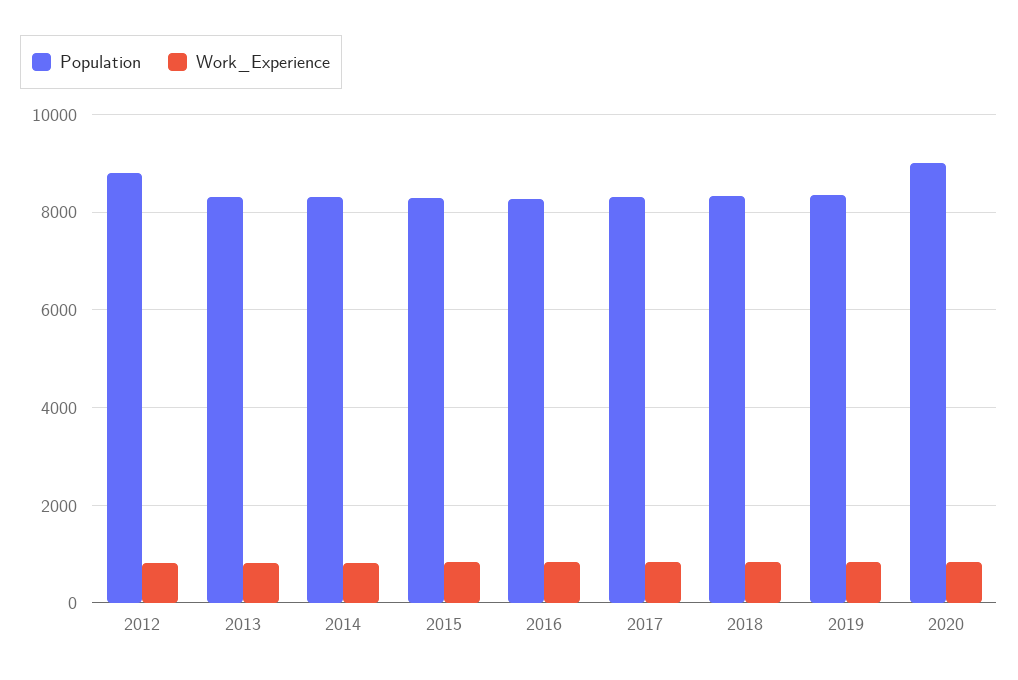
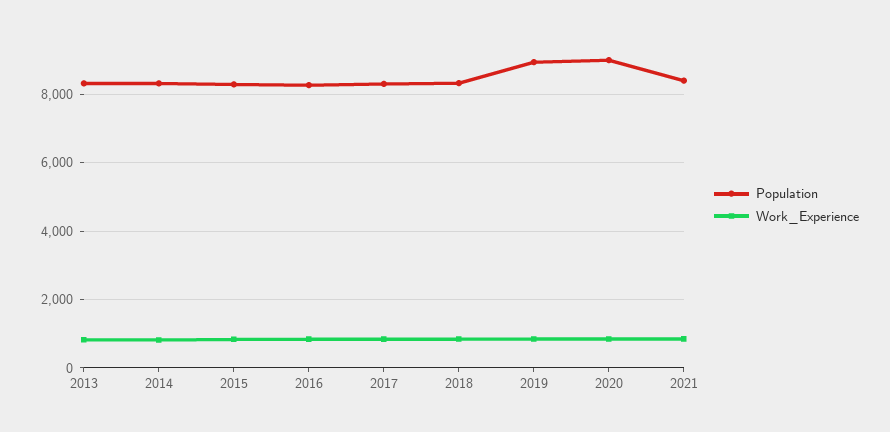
Population, 2012: 8800 -> none
Work_Experience, 2012: 800 -> none
Population, 2019: 8400 -> 9000
Population, 2021: none -> 8400
Work_Experience, 2021: none -> 800

